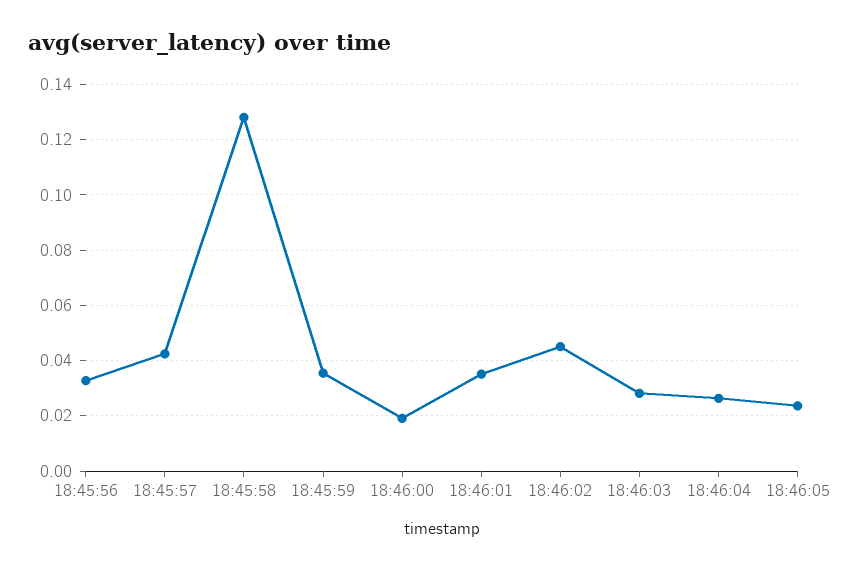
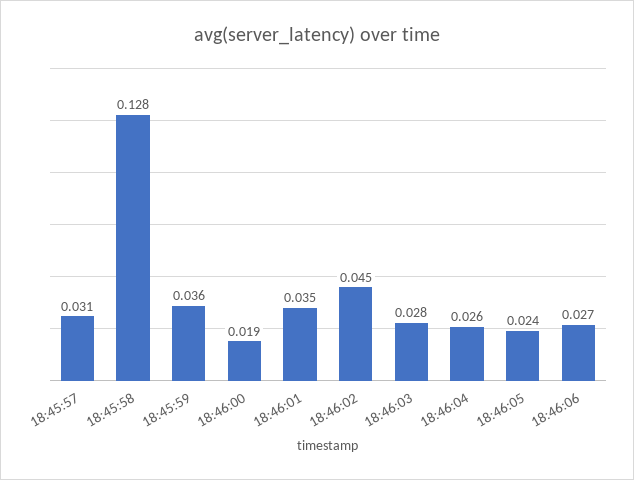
18:45:56: 0.0325 -> none
18:45:57: 0.0425 -> 0.031
18:46:06: none -> 0.027

